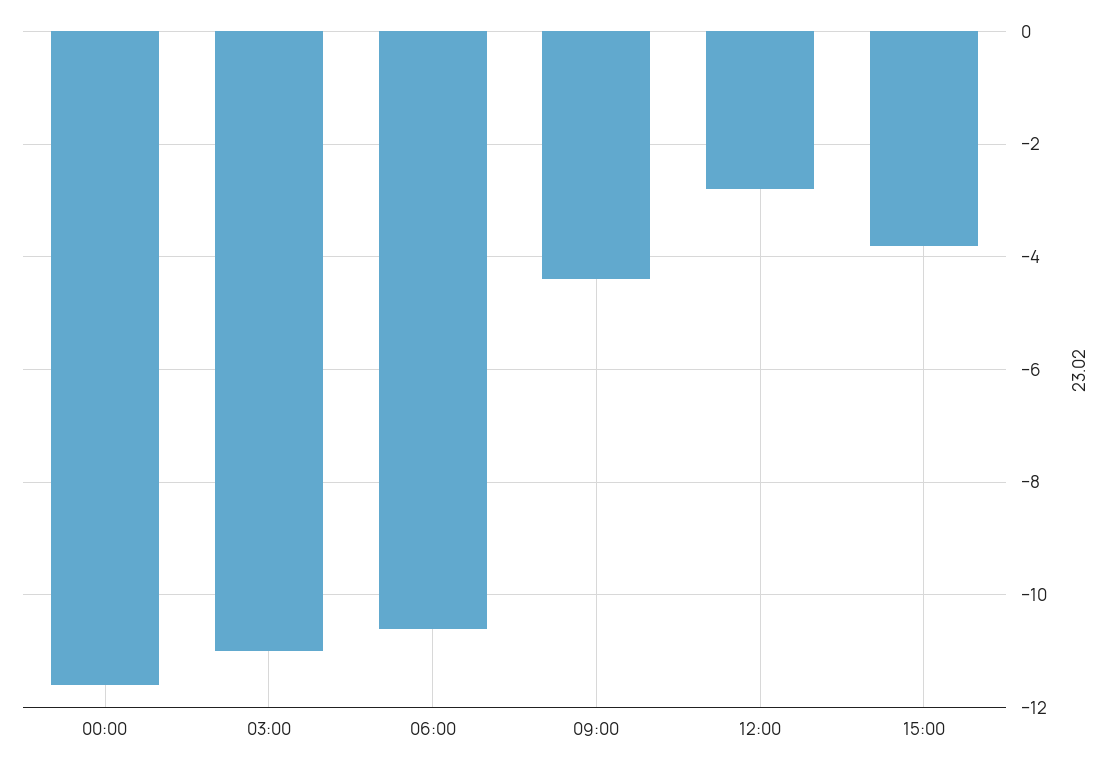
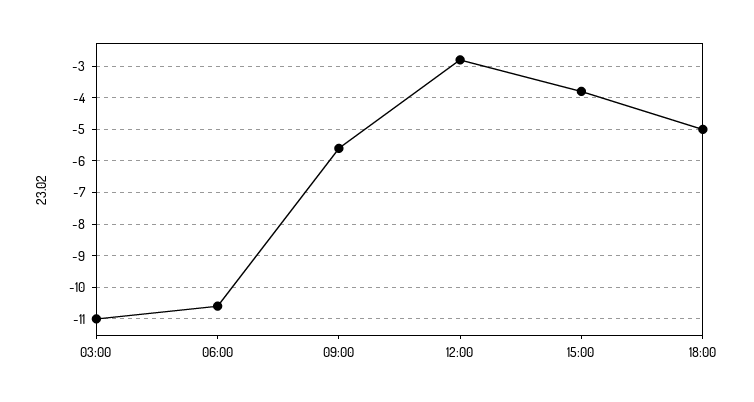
00:00: -11.5 -> none
09:00: -4.5 -> -5.5
18:00: none -> -5

